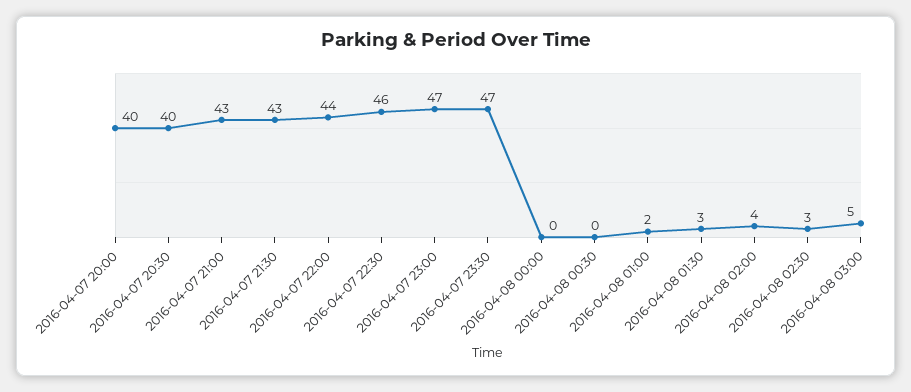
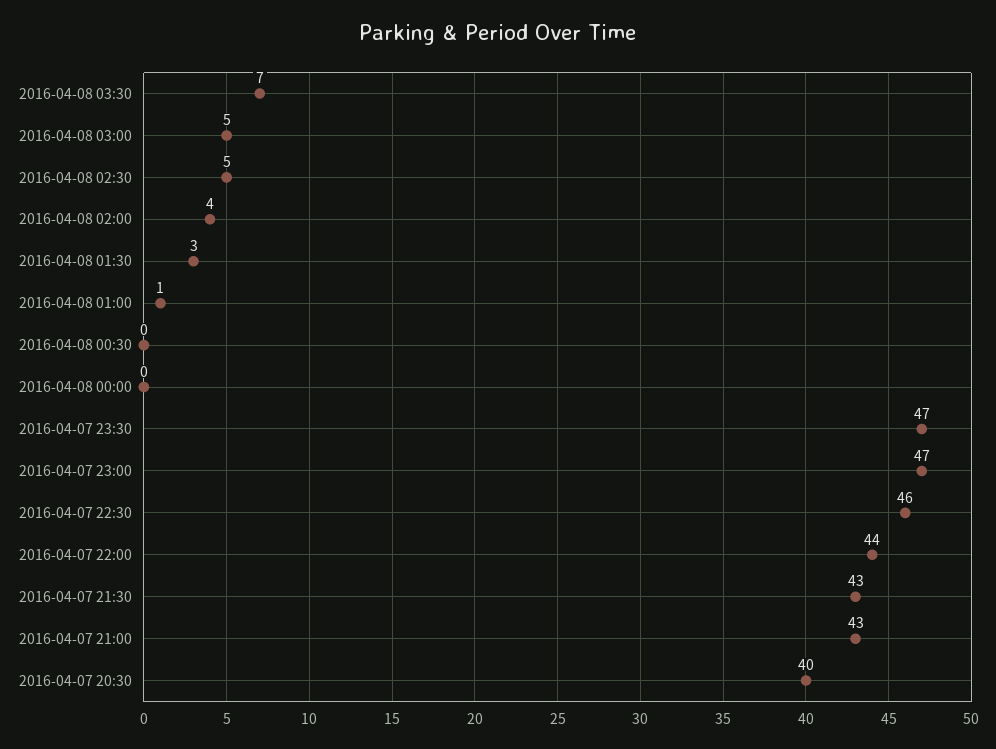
2016-04-07 20:00: 40 -> none
2016-04-08 01:00: 2 -> 1
2016-04-08 02:30: 3 -> 5
2016-04-08 03:30: none -> 7

